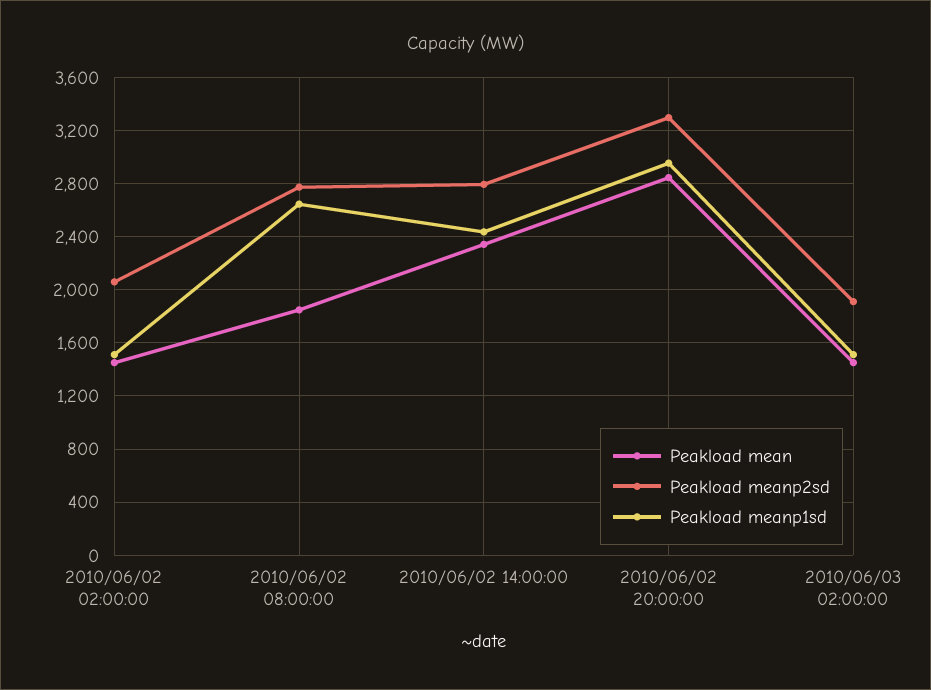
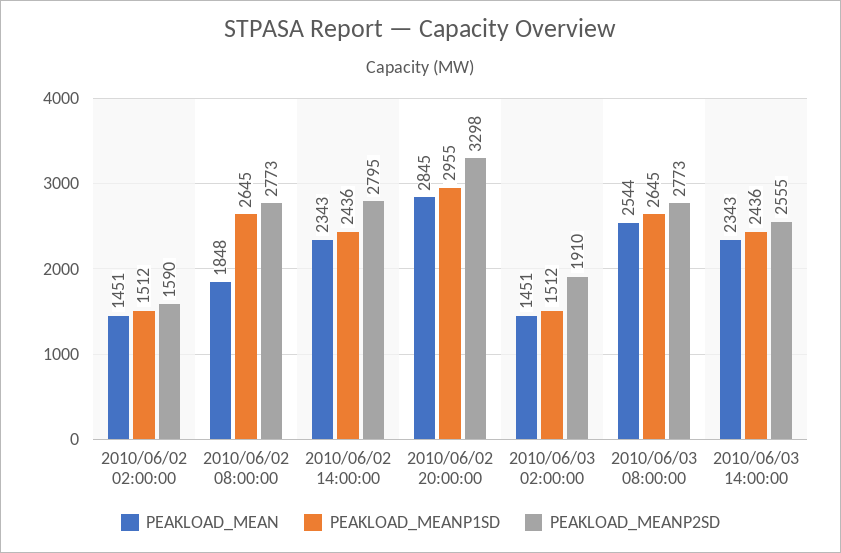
Peakload meanp2sd, 2010/06/02 02:00:00: 2050 -> 1590
Peakload mean, 2010/06/03 08:00:00: none -> 2544
Peakload meanp1sd, 2010/06/03 08:00:00: none -> 2645
Peakload meanp2sd, 2010/06/03 08:00:00: none -> 2773
Peakload mean, 2010/06/03 14:00:00: none -> 2343
Peakload meanp1sd, 2010/06/03 14:00:00: none -> 2436
Peakload meanp2sd, 2010/06/03 14:00:00: none -> 2555

